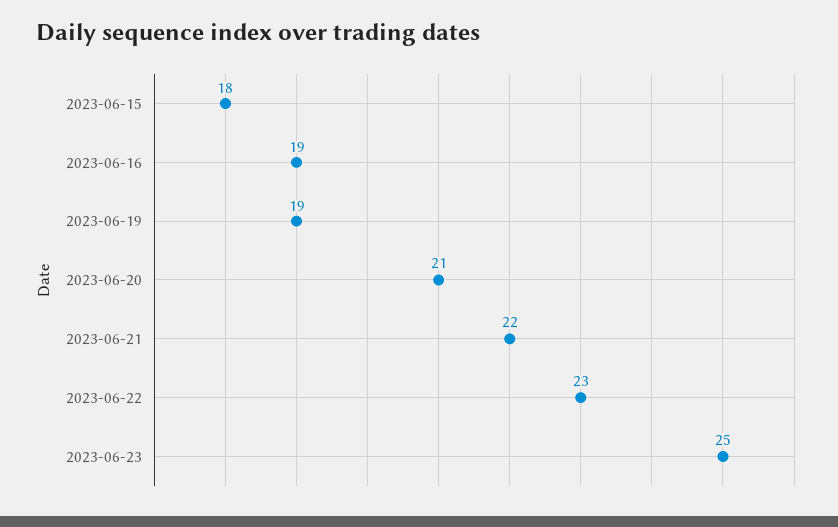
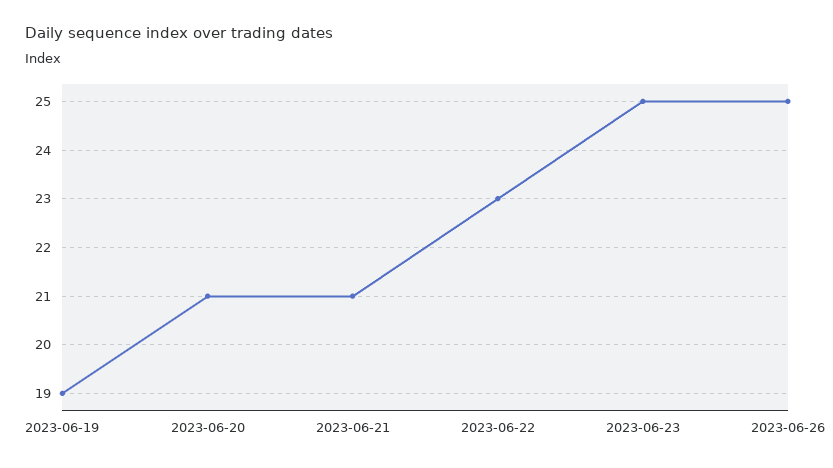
2023-06-15: 18 -> none
2023-06-16: 19 -> none
2023-06-21: 22 -> 21
2023-06-26: none -> 25

